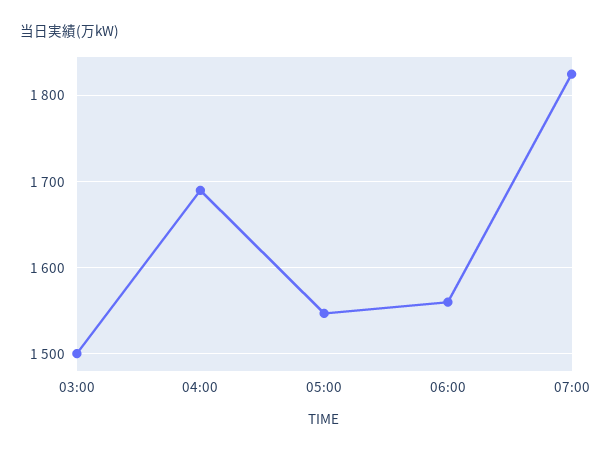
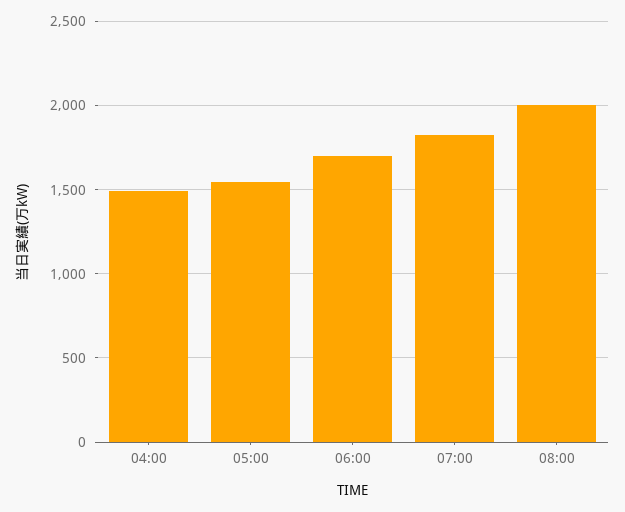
03:00: 1500 -> none
04:00: 1690 -> 1500
06:00: 1560 -> 1700
08:00: none -> 2000

